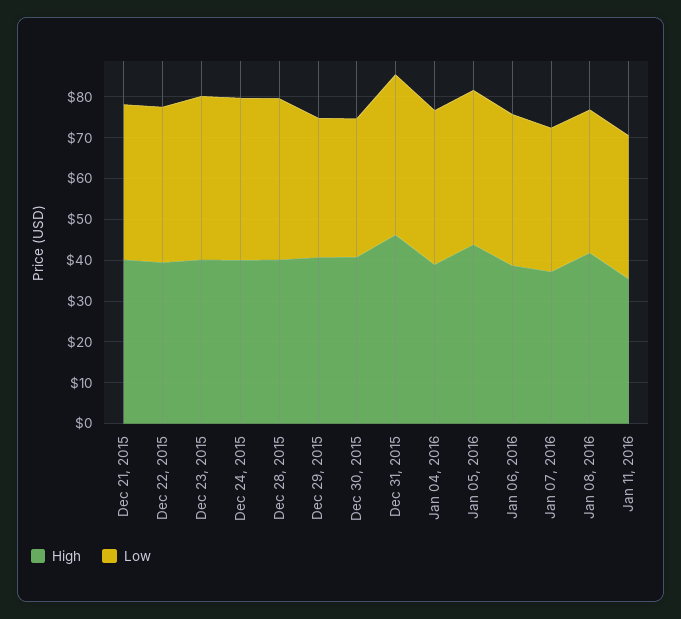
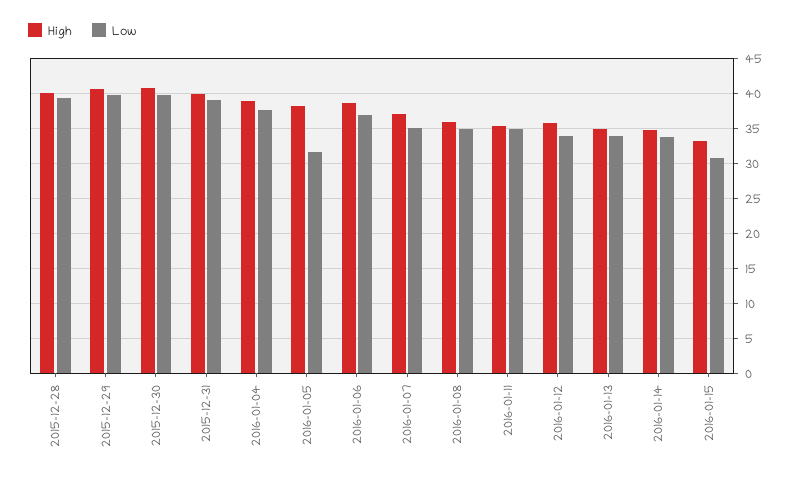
High, Dec 21, 2015: 40 -> none
Low, Dec 21, 2015: 38 -> none
High, Dec 22, 2015: 40 -> none
Low, Dec 22, 2015: 38 -> none
High, Dec 23, 2015: 40 -> none
Low, Dec 23, 2015: 40 -> none
High, Dec 24, 2015: 40 -> none
Low, Dec 24, 2015: 40 -> none
Low, Dec 29, 2015: 34 -> 40
Low, Dec 30, 2015: 34 -> 40
High, Dec 31, 2015: 46 -> 40
High, Jan 05, 2016: 44 -> 38
Low, Jan 05, 2016: 38 -> 32
High, Jan 08, 2016: 42 -> 36
High, 2016-01-12: none -> 36
Low, 2016-01-12: none -> 34
High, 2016-01-13: none -> 35
Low, 2016-01-13: none -> 34
High, 2016-01-14: none -> 35
Low, 2016-01-14: none -> 34
High, 2016-01-15: none -> 33
Low, 2016-01-15: none -> 31

